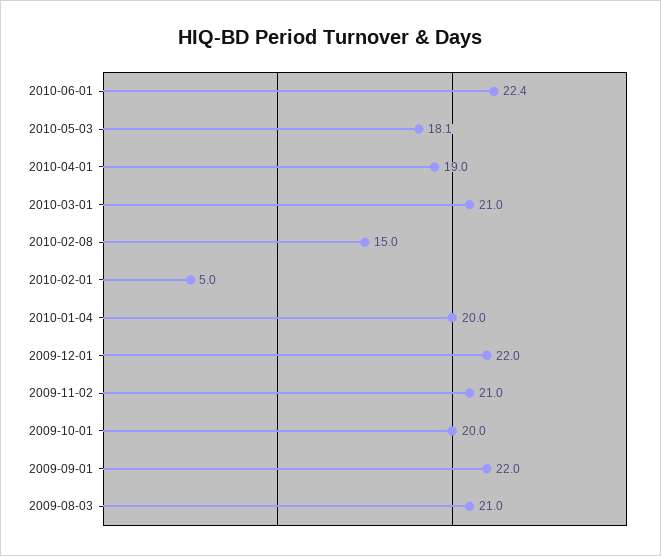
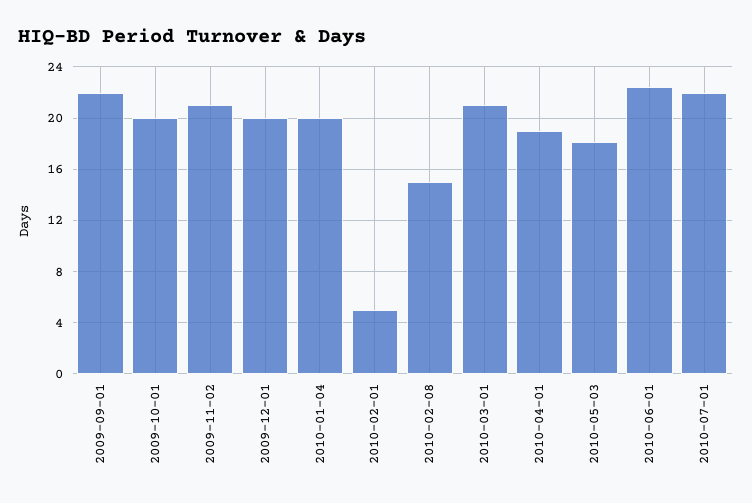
2009-12-01: 22 -> 20
2009-08-03: 21 -> none
2010-07-01: none -> 22

